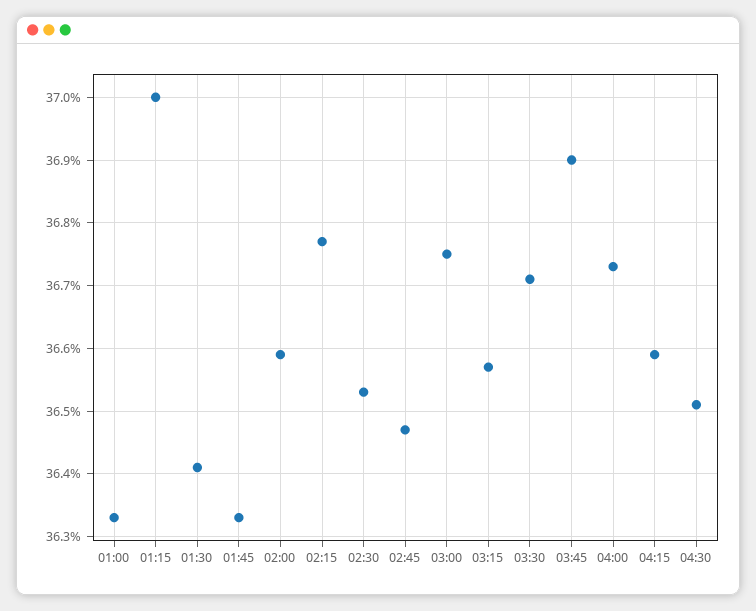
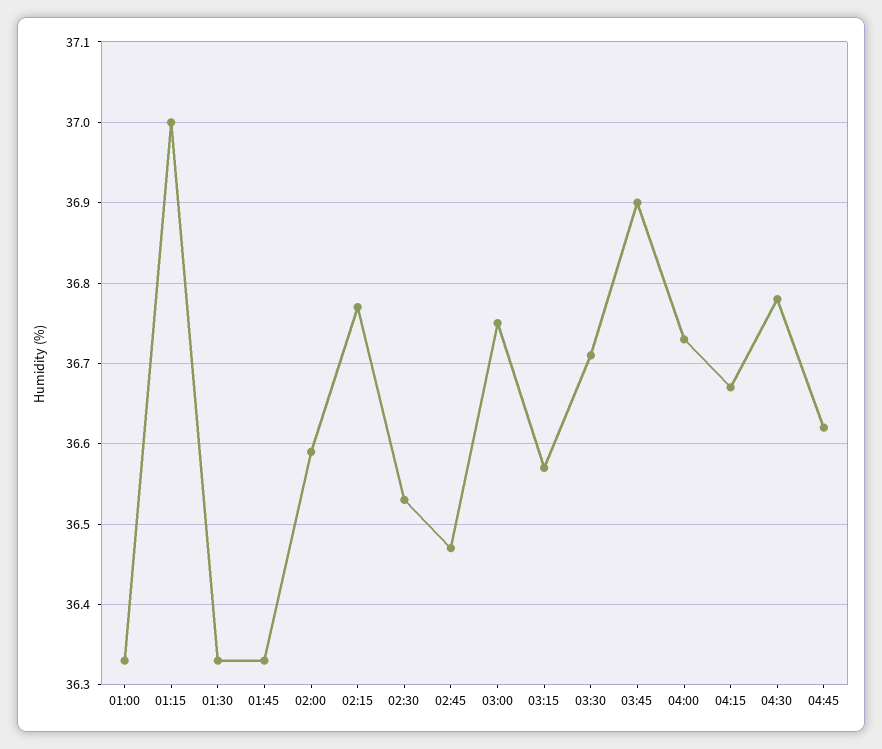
01:30: 36.41 -> 36.33
04:15: 36.59 -> 36.67
04:30: 36.51 -> 36.78
04:45: none -> 36.62

